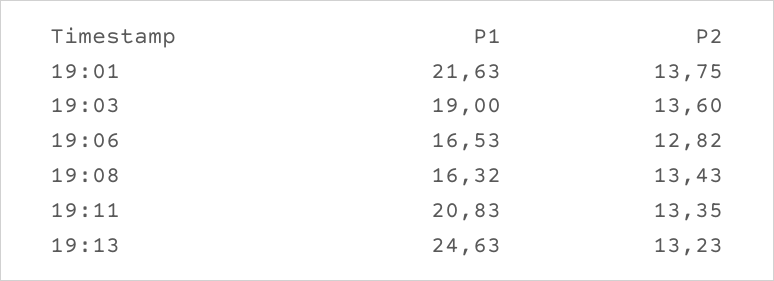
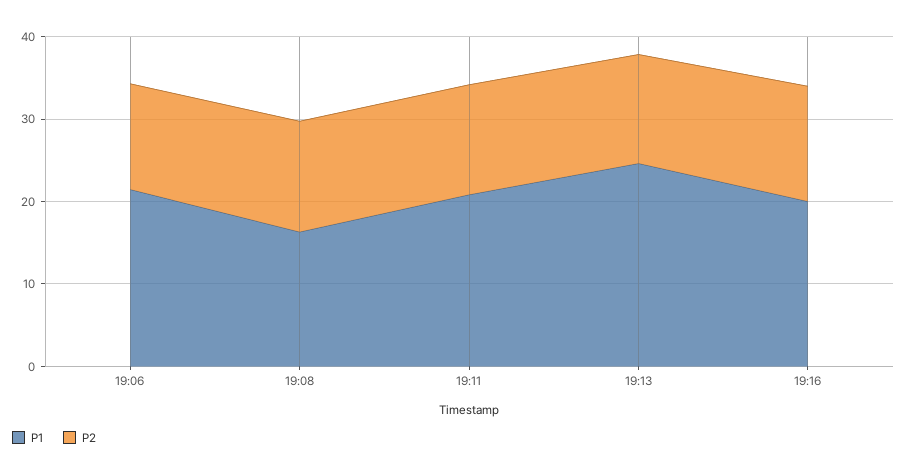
P1, 19:01: 21.63 -> none
P2, 19:01: 13.75 -> none
P1, 19:03: 19 -> none
P2, 19:03: 13.6 -> none
P1, 19:06: 16.53 -> 22
P1, 19:16: none -> 20
P2, 19:16: none -> 14

